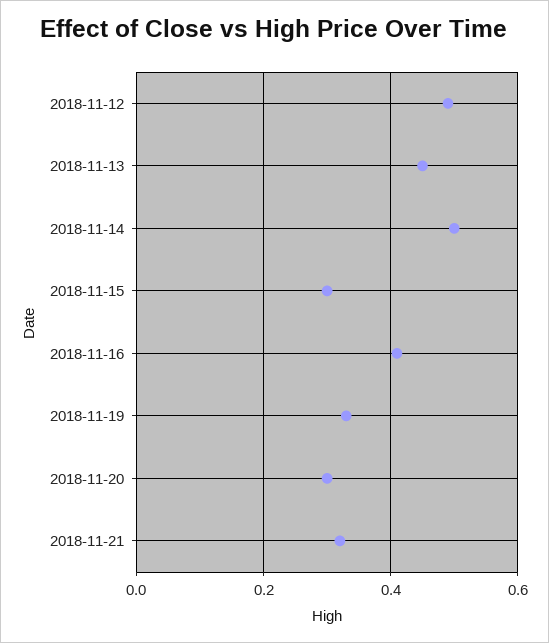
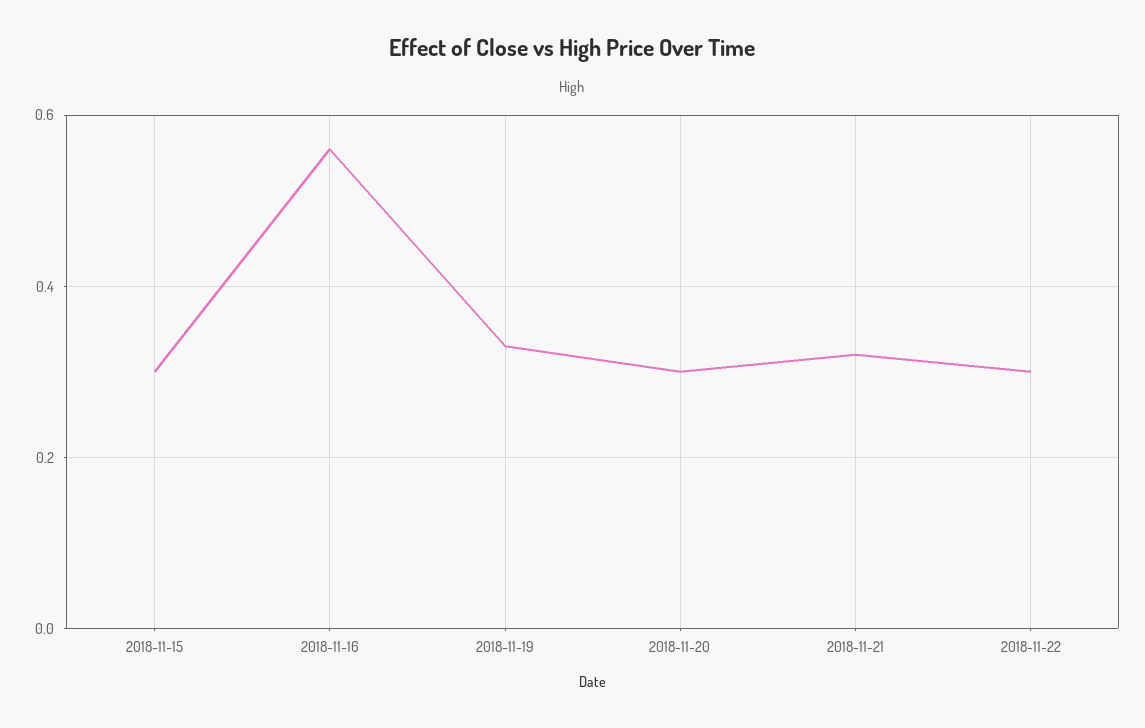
2018-11-12: 0.5 -> none
2018-11-13: 0.45 -> none
2018-11-14: 0.5 -> none
2018-11-16: 0.4 -> 0.55
2018-11-22: none -> 0.3

